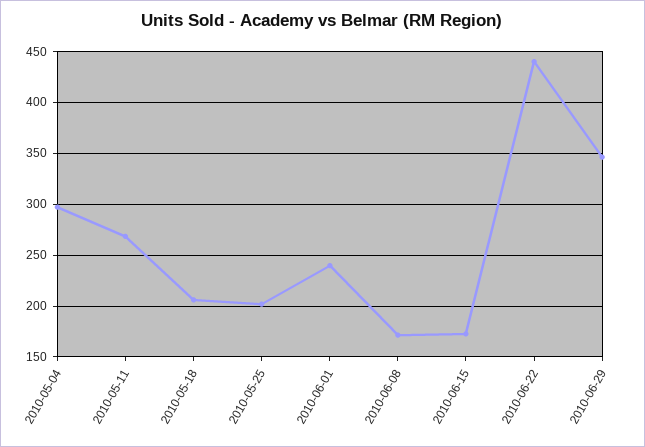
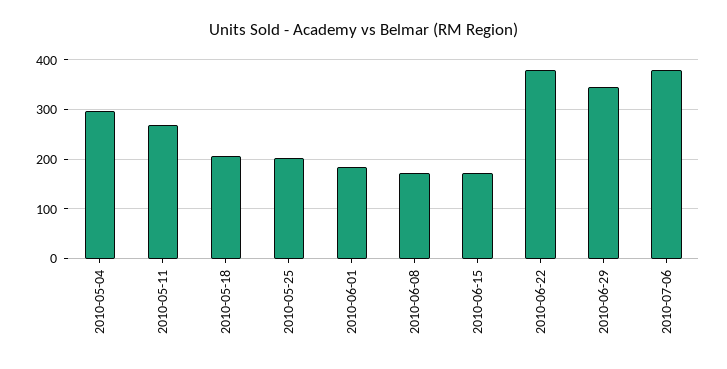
2010-06-01: 240 -> 180
2010-06-22: 440 -> 380
2010-07-06: none -> 380

